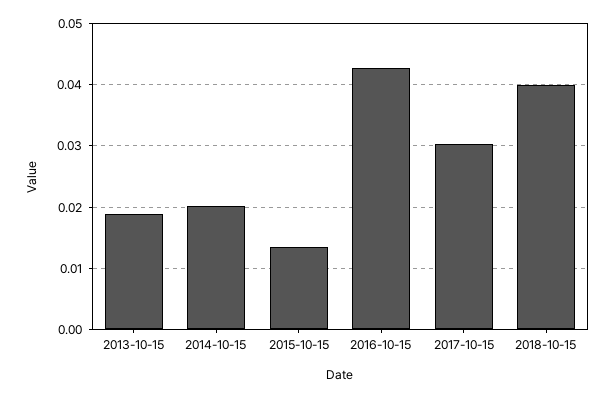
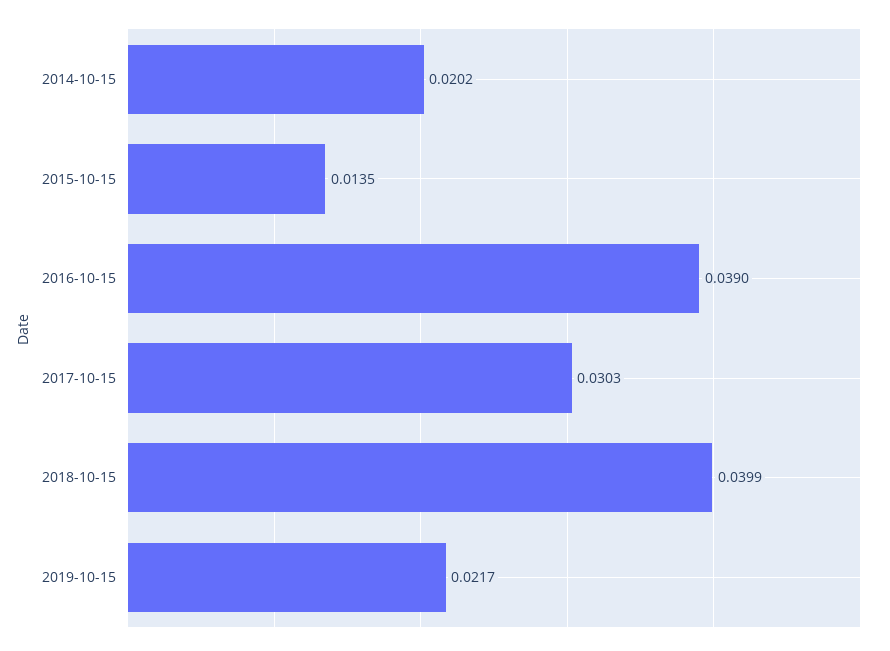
2013-10-15: 0.019 -> none
2016-10-15: 0.043 -> 0.039
2019-10-15: none -> 0.0217

